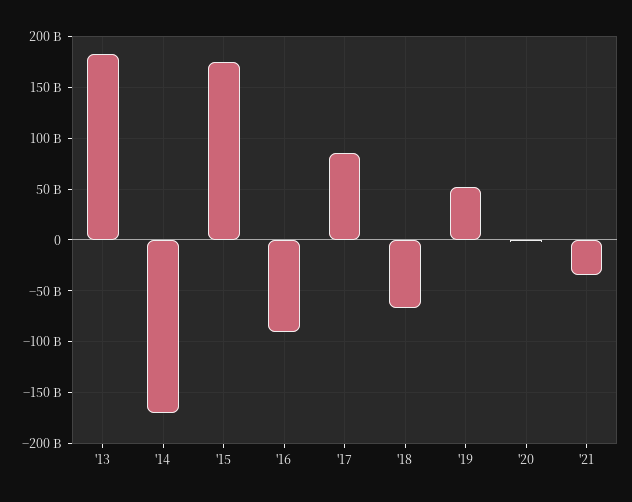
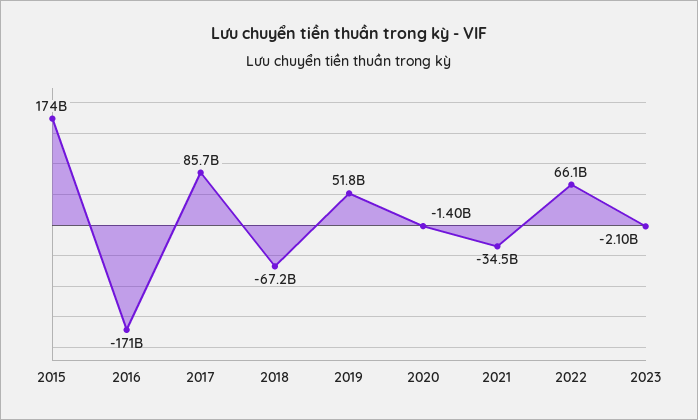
'13: 180000000000 -> none
'14: -170000000000 -> none
'16: -90000000000 -> -171000000000
2022: none -> 66100000000
2023: none -> -2100000000

